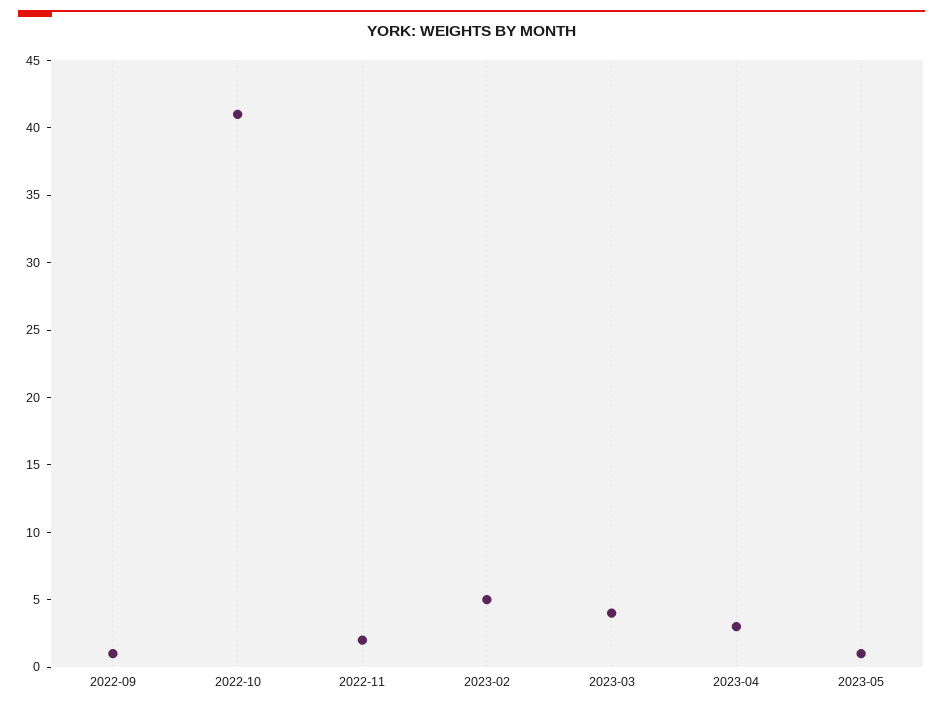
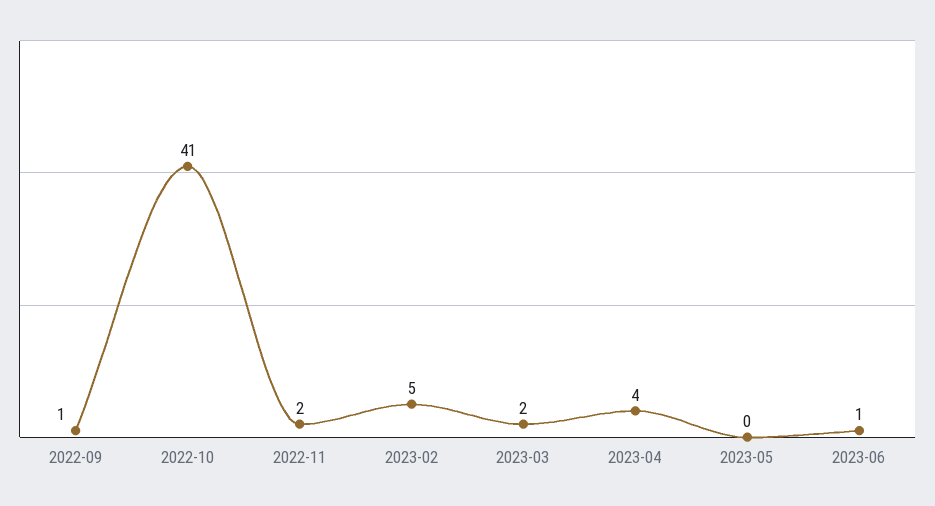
2023-03: 4 -> 2
2023-04: 3 -> 4
2023-05: 1 -> 0
2023-06: none -> 1

